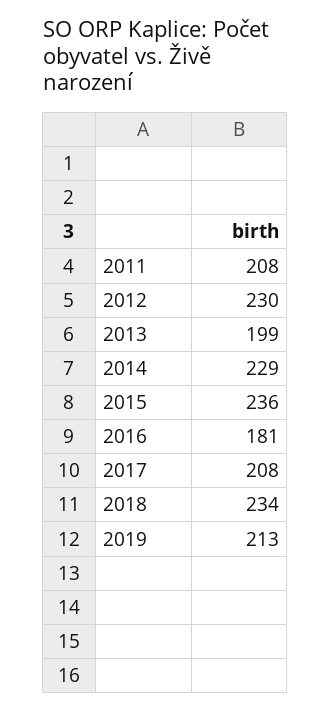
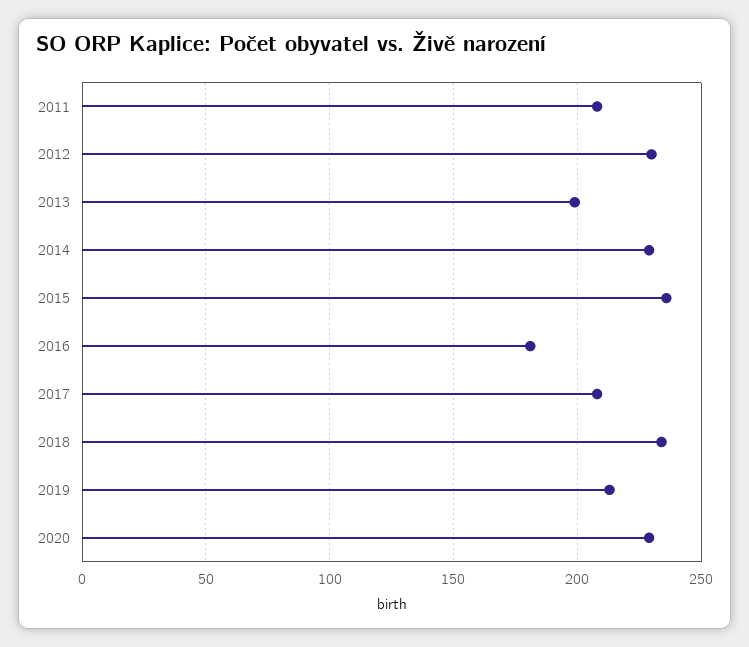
2020: none -> 230

